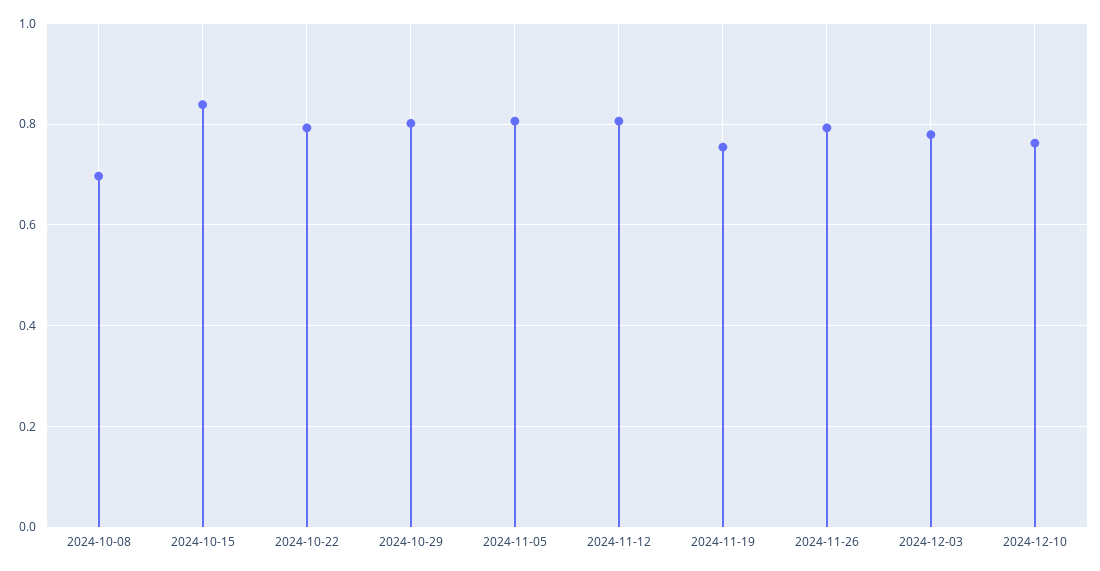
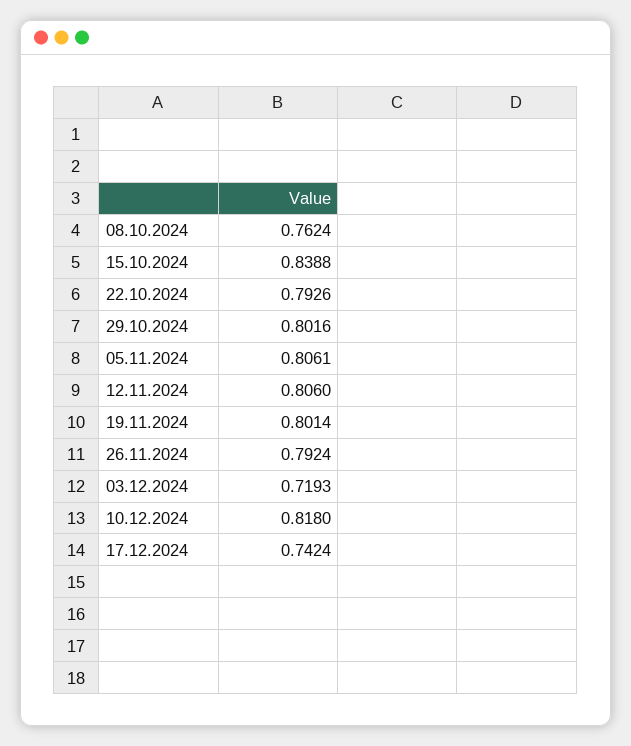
2024-10-08: 0.7 -> 0.7624
2024-11-19: 0.76 -> 0.8014
2024-12-03: 0.78 -> 0.7193
2024-12-10: 0.76 -> 0.818
17.12.2024: none -> 0.7424

